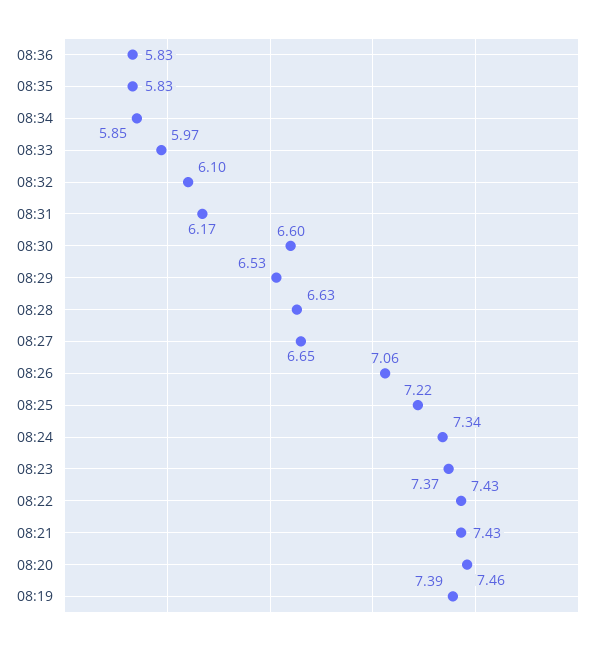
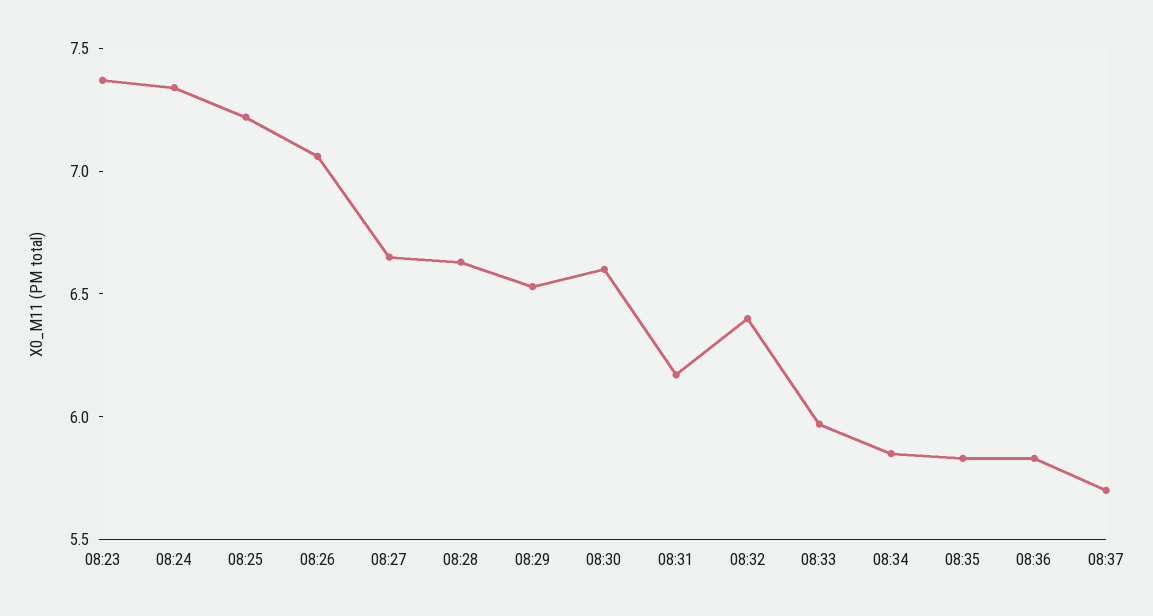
08:32: 6.1 -> 6.4
08:22: 7.43 -> none
08:21: 7.43 -> none
08:20: 7.46 -> none
08:19: 7.39 -> none
08:37: none -> 5.7

